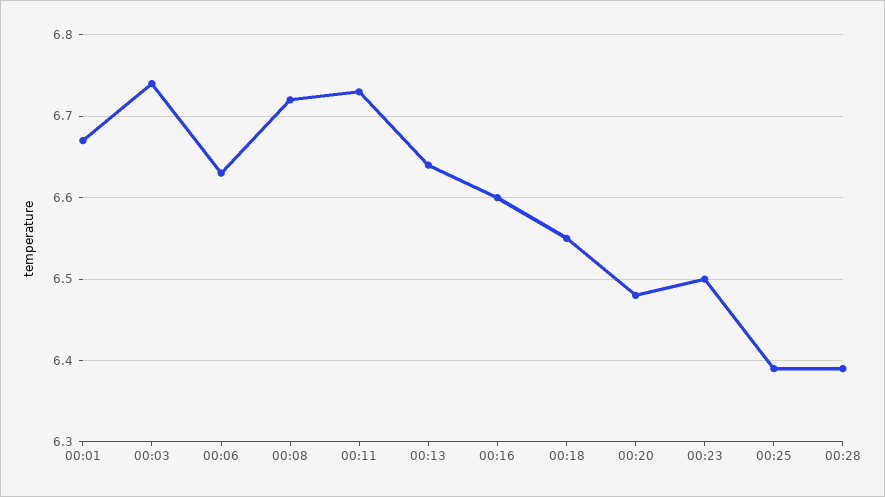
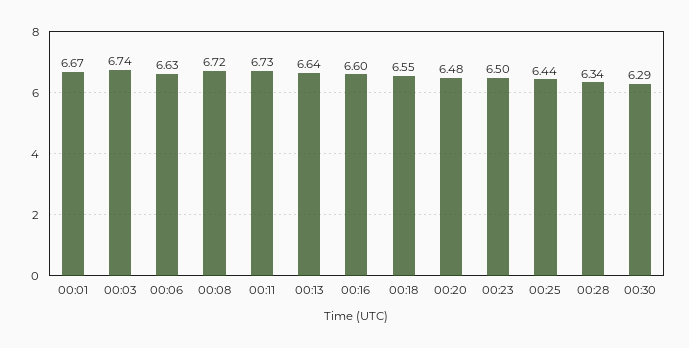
00:25: 6.39 -> 6.44
00:28: 6.39 -> 6.34
00:30: none -> 6.29

